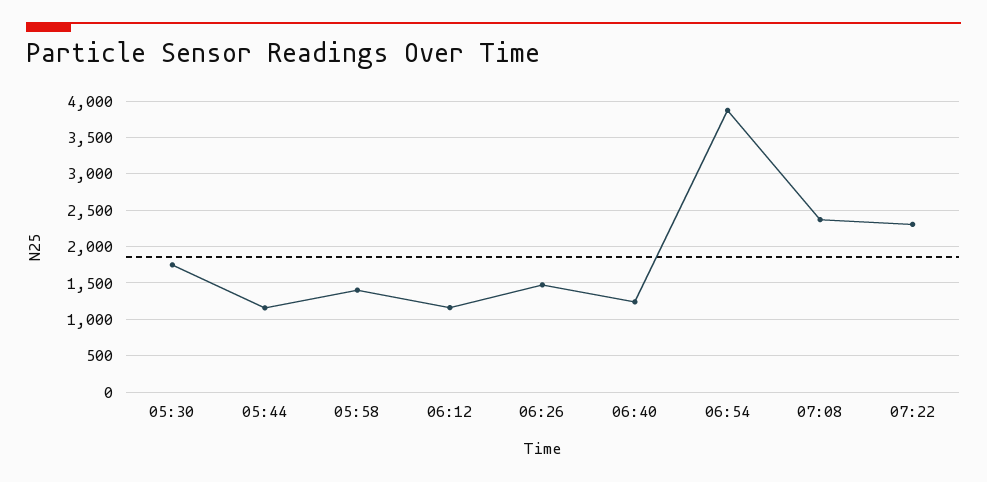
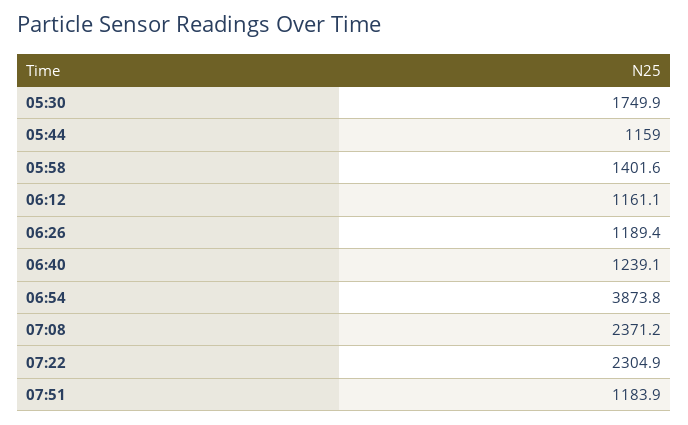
06:26: 1500 -> 1189.4
07:51: none -> 1183.9

